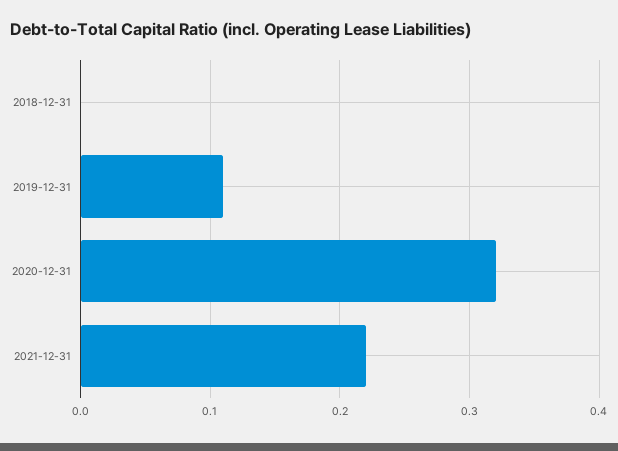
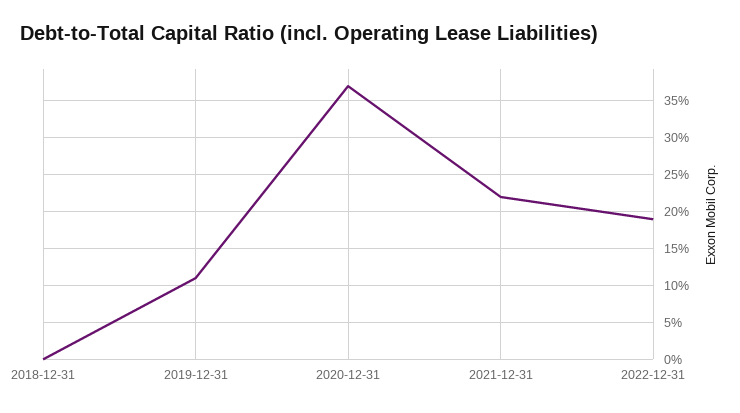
2020-12-31: 0.32 -> 0.37
2022-12-31: none -> 0.19

